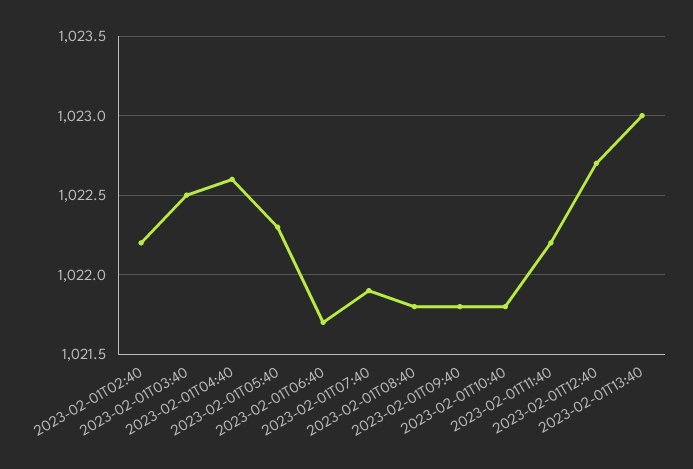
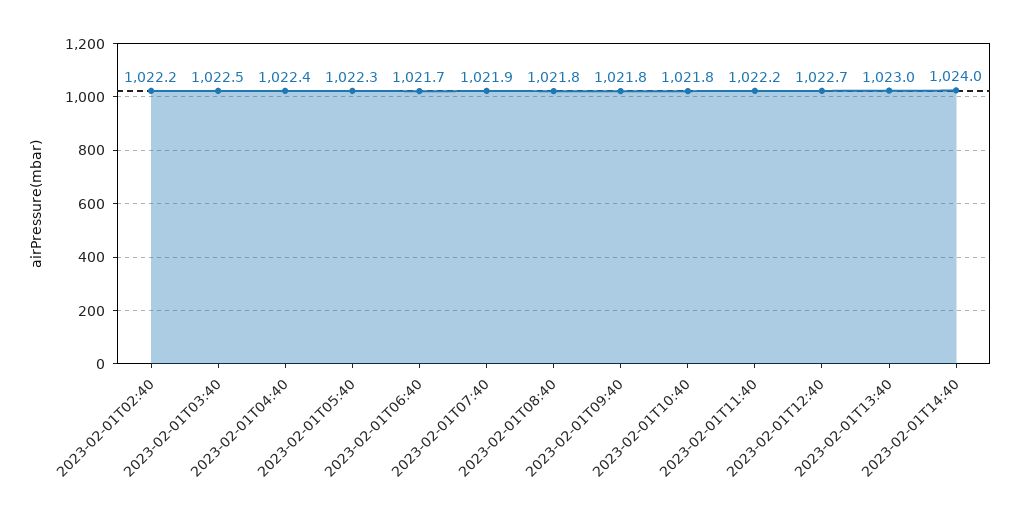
2023-02-01T04:40: 1022.6 -> 1022.4
2023-02-01T14:40: none -> 1024

